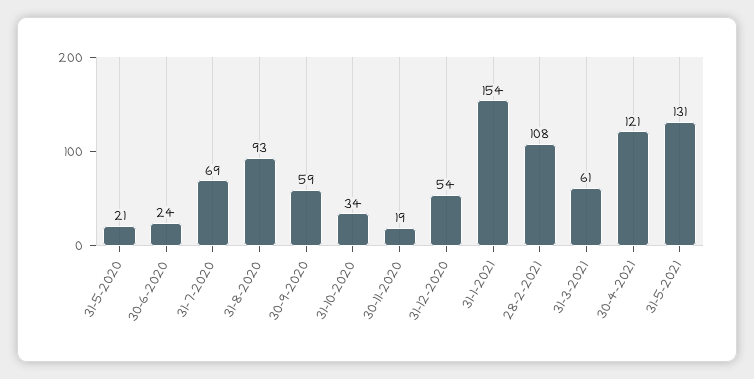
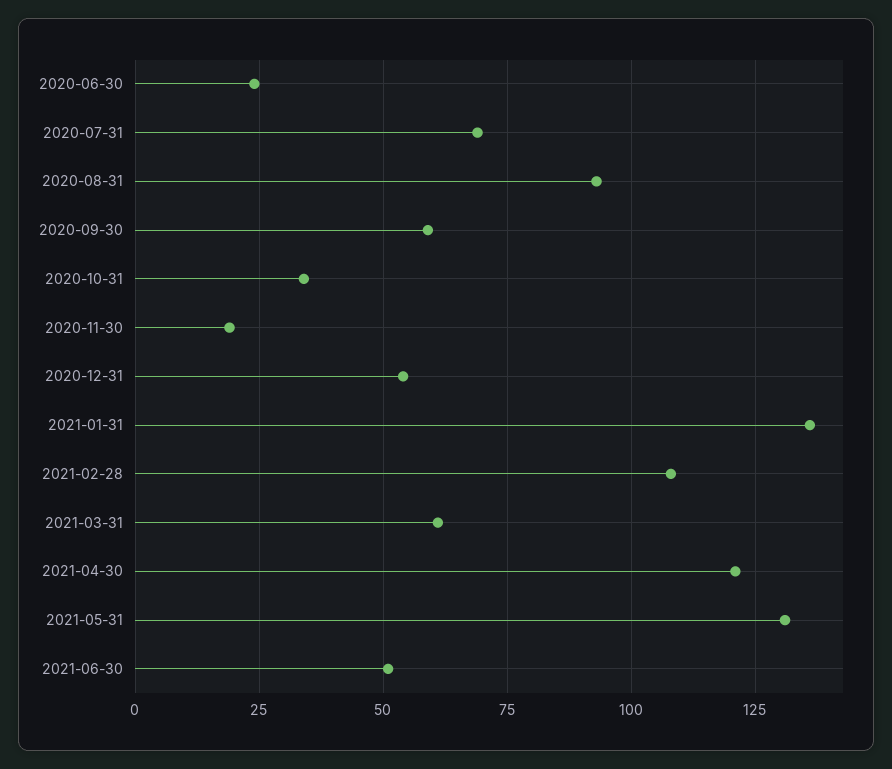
31-5-2020: 21 -> none
31-1-2021: 154 -> 135
2021-06-30: none -> 50

